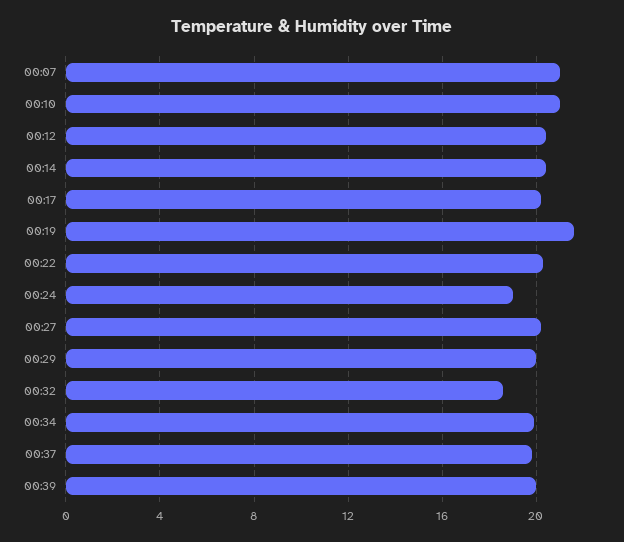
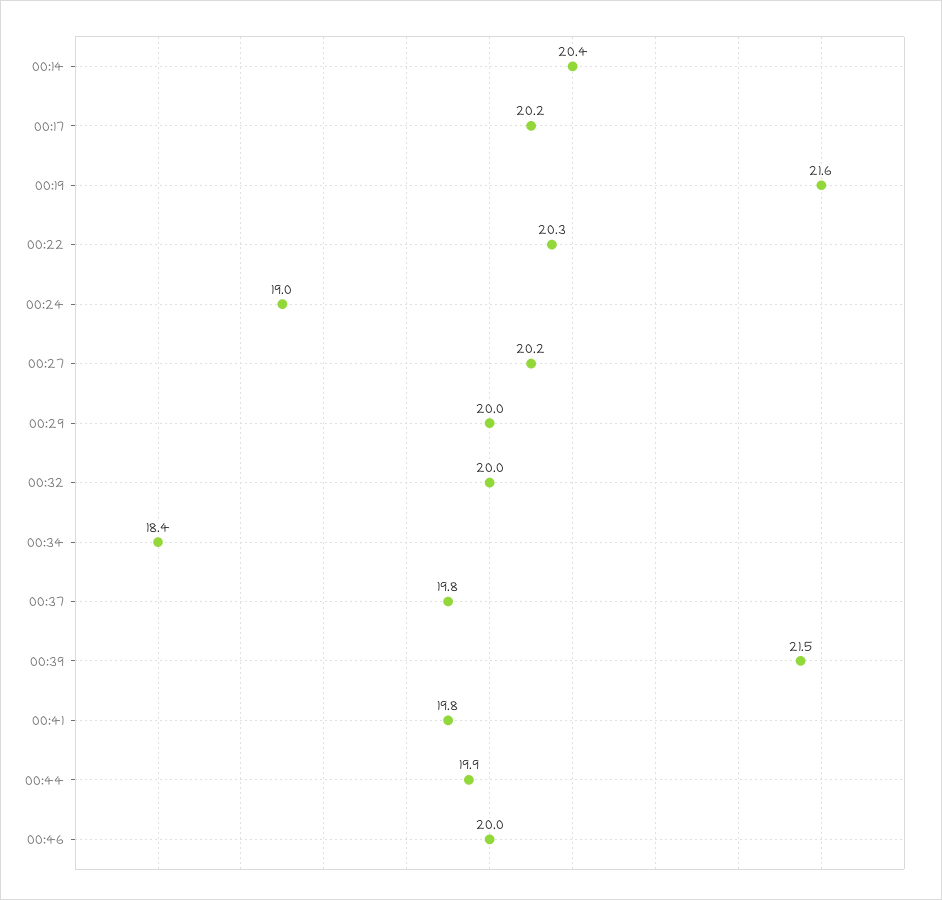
00:07: 21 -> none
00:10: 21 -> none
00:12: 20.5 -> none
00:32: 18.5 -> 20
00:34: 20 -> 18.4
00:39: 20 -> 21.5
00:41: none -> 19.8
00:44: none -> 19.9
00:46: none -> 20

